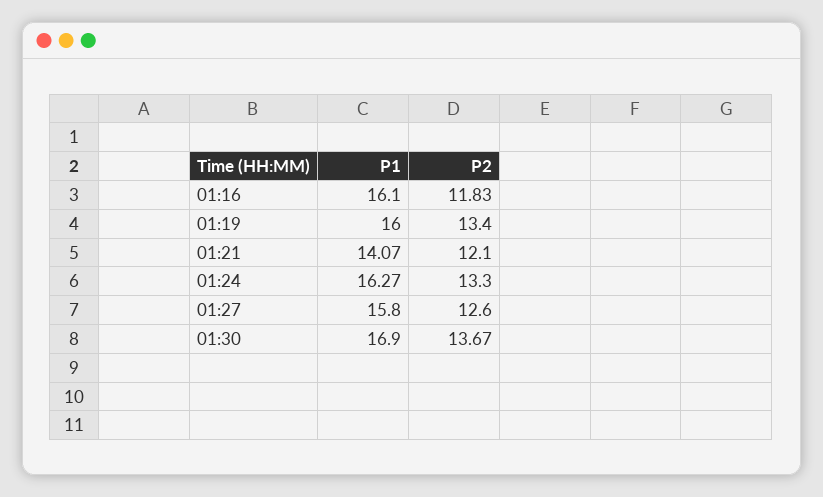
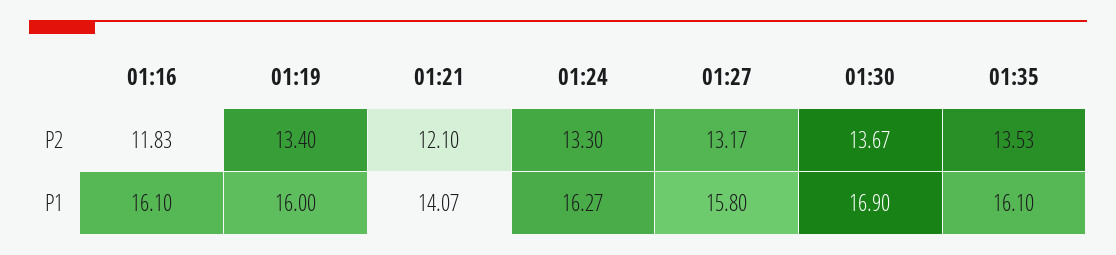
P2, 01:27: 12.6 -> 13.17
P2, 01:35: none -> 13.53
P1, 01:35: none -> 16.1

